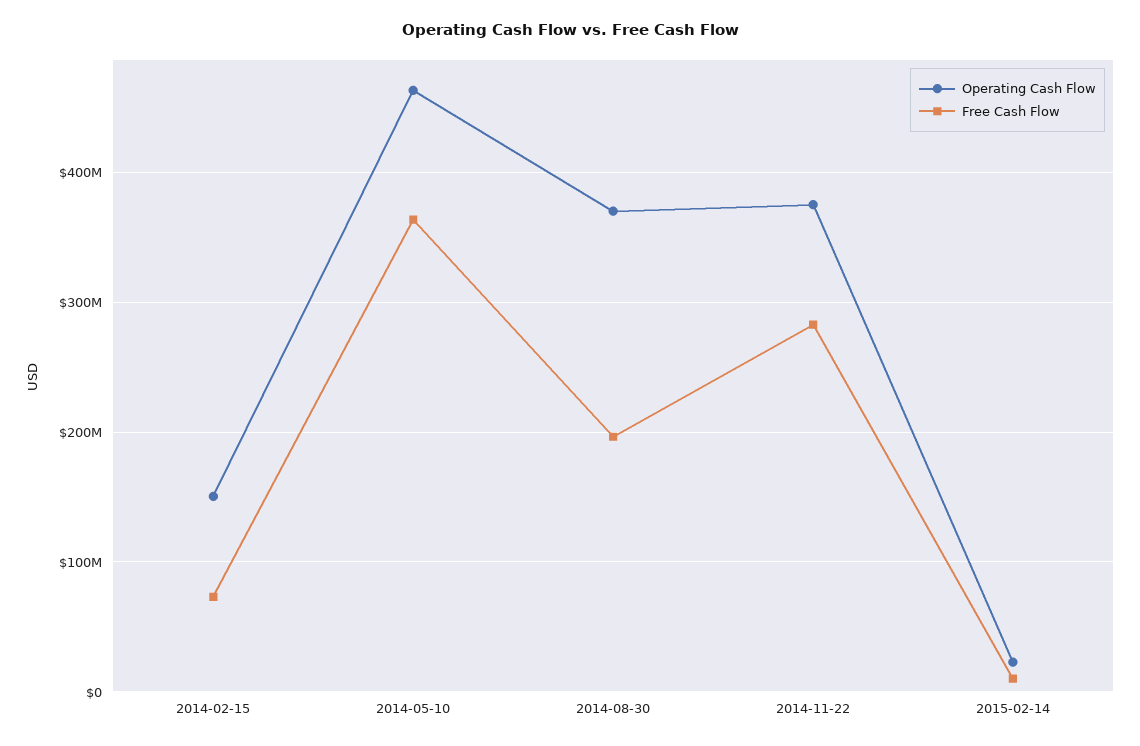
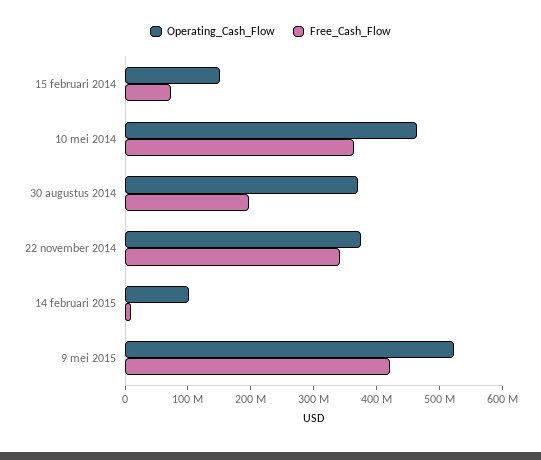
Free Cash Flow, 2014-11-22: 280000000 -> 340000000
Operating Cash Flow, 2015-02-14: 20000000 -> 100000000
Operating Cash Flow, 9 mei 2015: none -> 520000000
Free Cash Flow, 9 mei 2015: none -> 420000000

